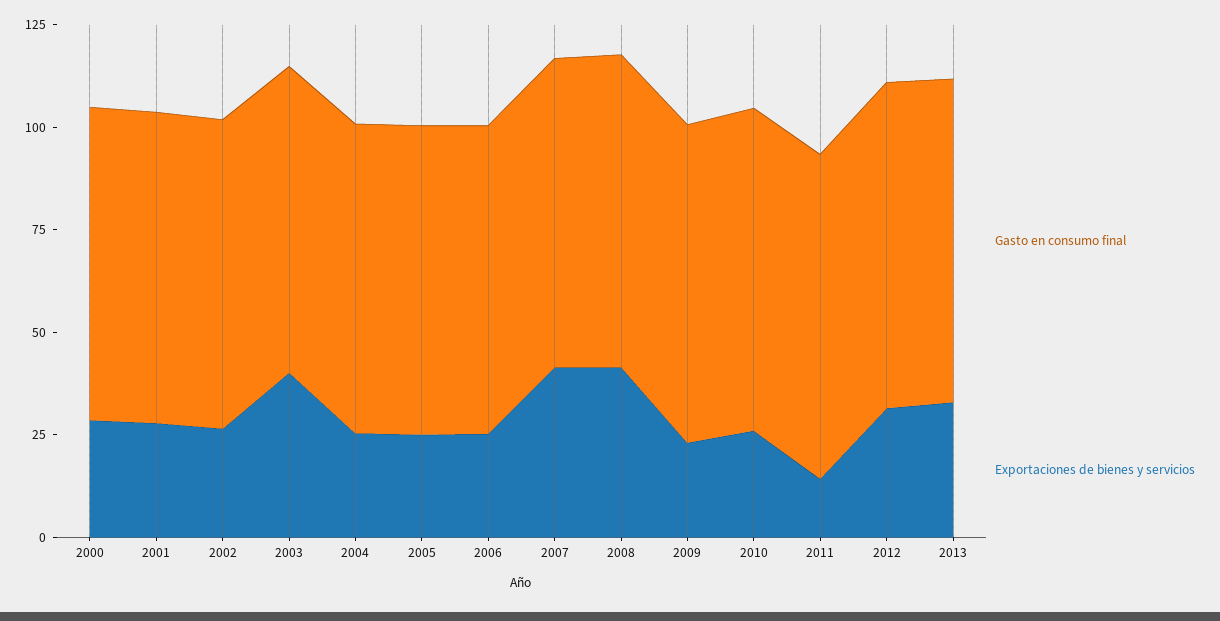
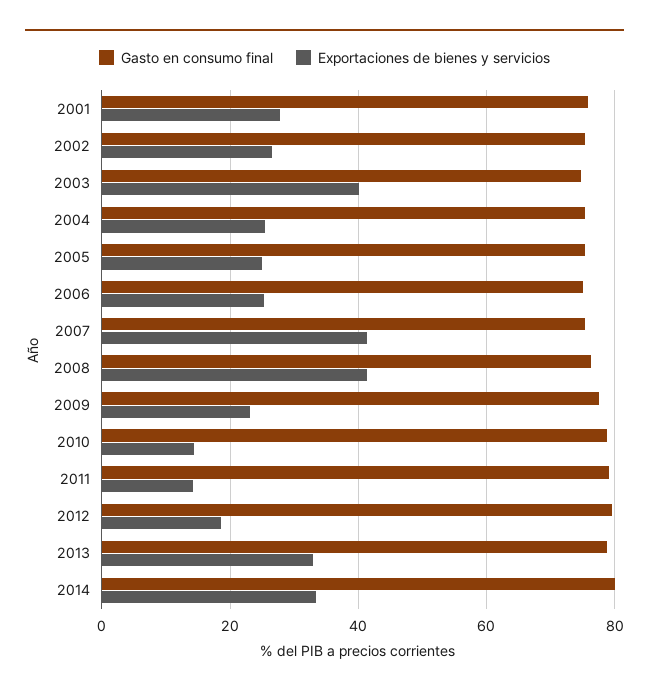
Gasto en consumo final, 2000: 75 -> none
Exportaciones de bienes y servicios, 2000: 30 -> none
Exportaciones de bienes y servicios, 2010: 25 -> 14
Exportaciones de bienes y servicios, 2012: 30 -> 18
Gasto en consumo final, 2014: none -> 80
Exportaciones de bienes y servicios, 2014: none -> 34

